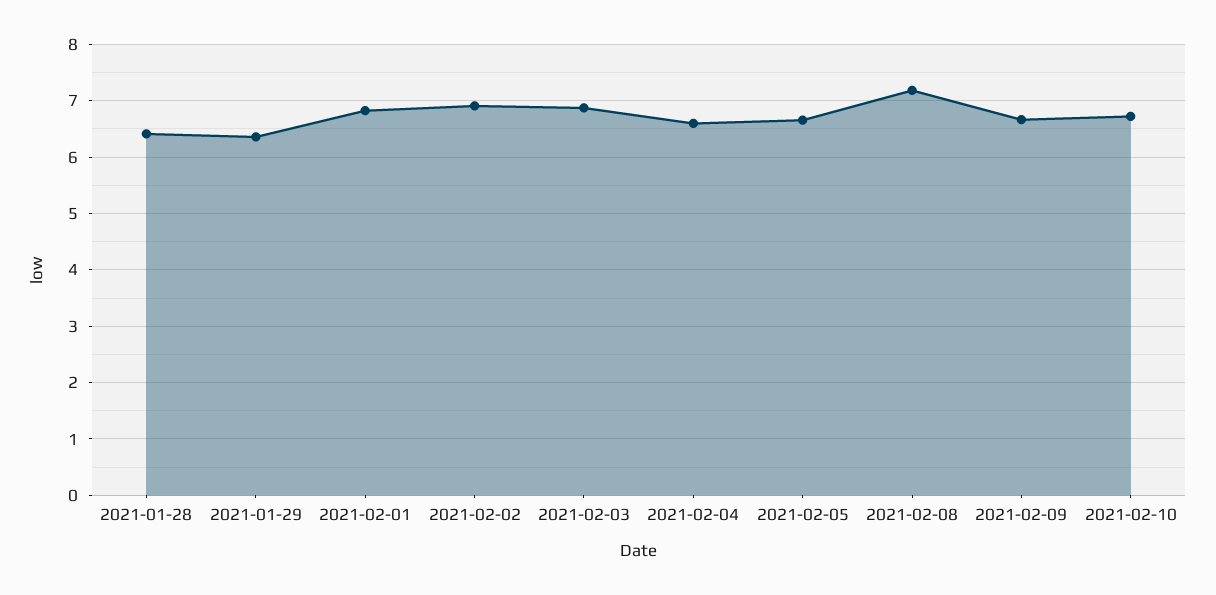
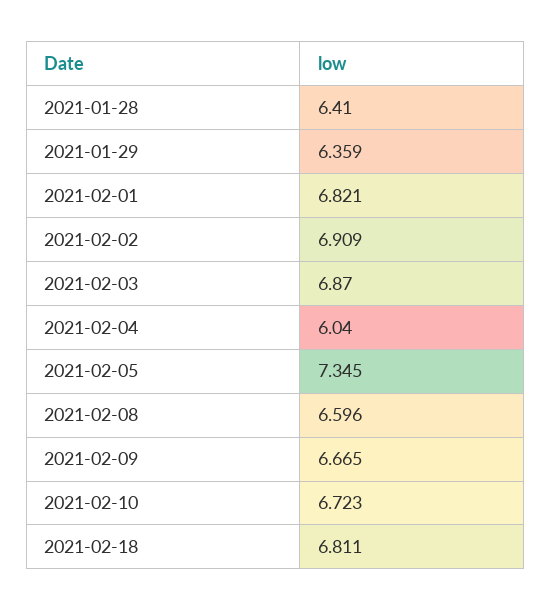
2021-02-04: 6.6 -> 6.04
2021-02-05: 6.6 -> 7.345
2021-02-08: 7.2 -> 6.596
2021-02-18: none -> 6.811

